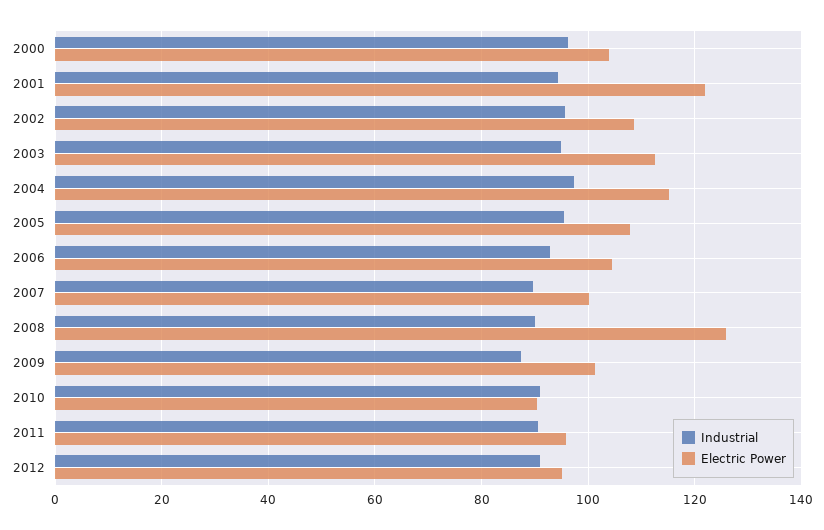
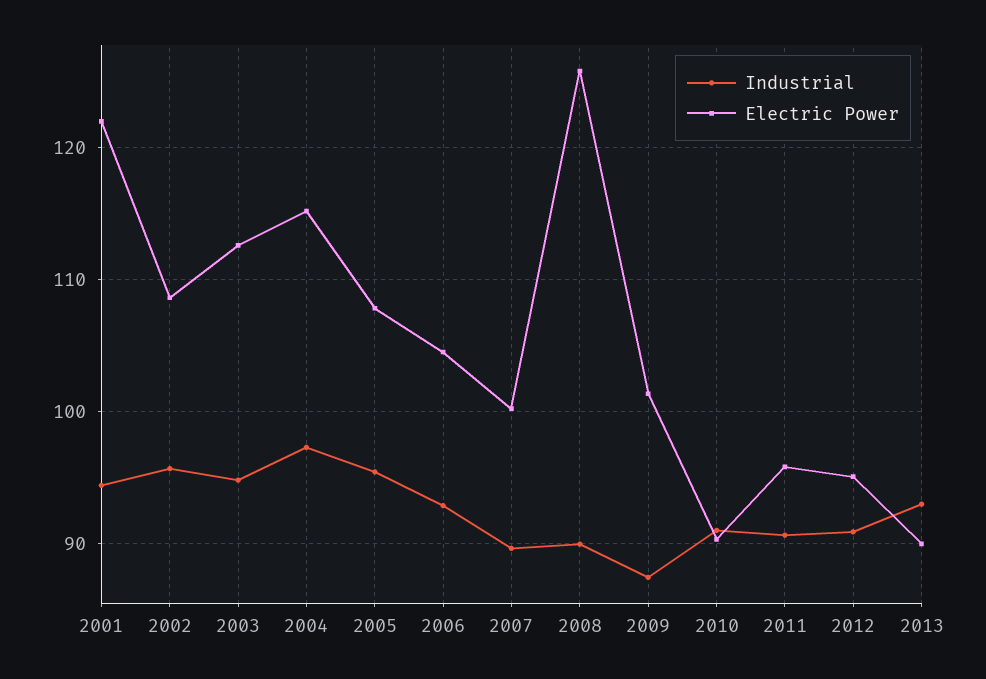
Industrial, 2000: 96 -> none
Electric Power, 2000: 104 -> none
Industrial, 2013: none -> 93
Electric Power, 2013: none -> 90

